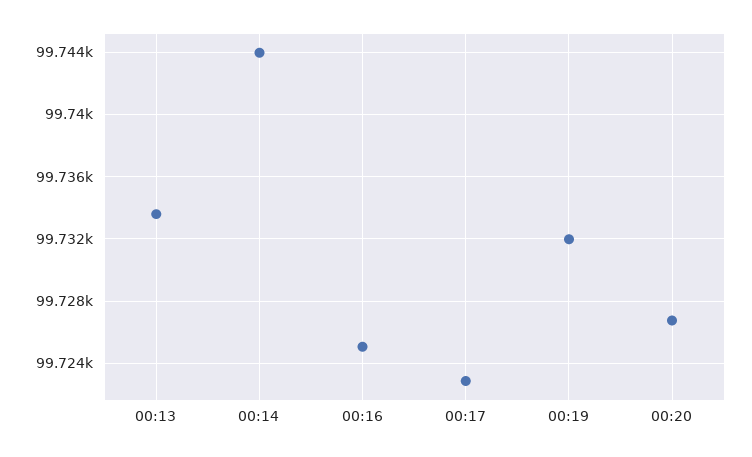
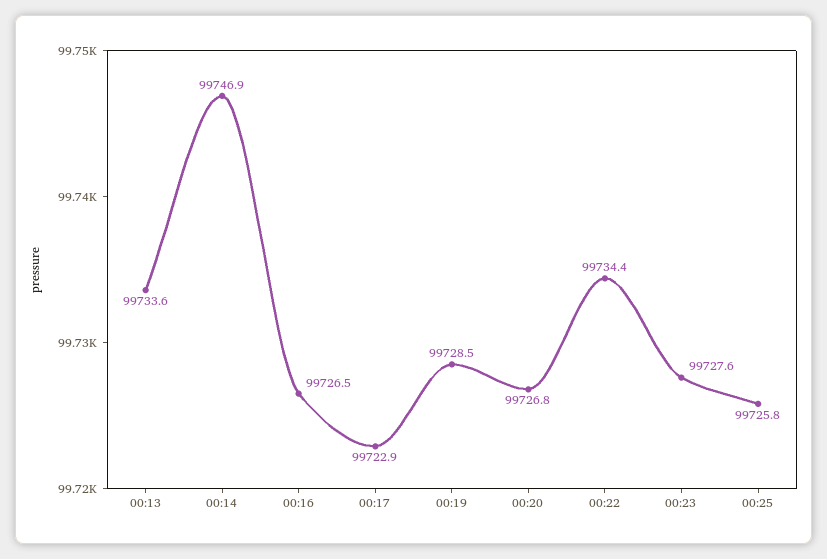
00:14: 99744 -> 99746.9
00:16: 99725 -> 99726.5
00:19: 99732 -> 99728.5
00:22: none -> 99734.4
00:23: none -> 99727.6
00:25: none -> 99725.8

